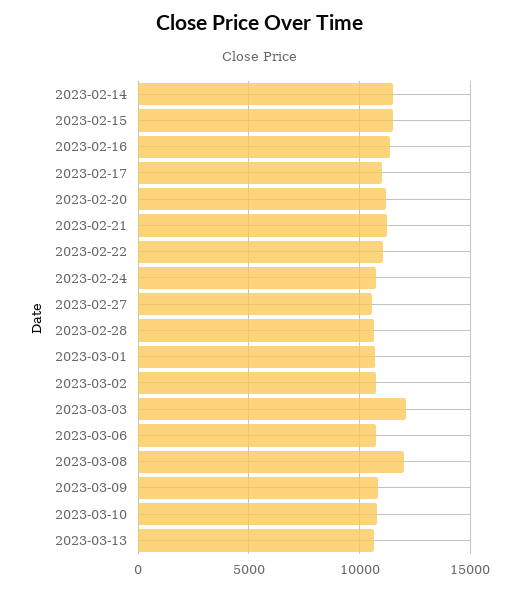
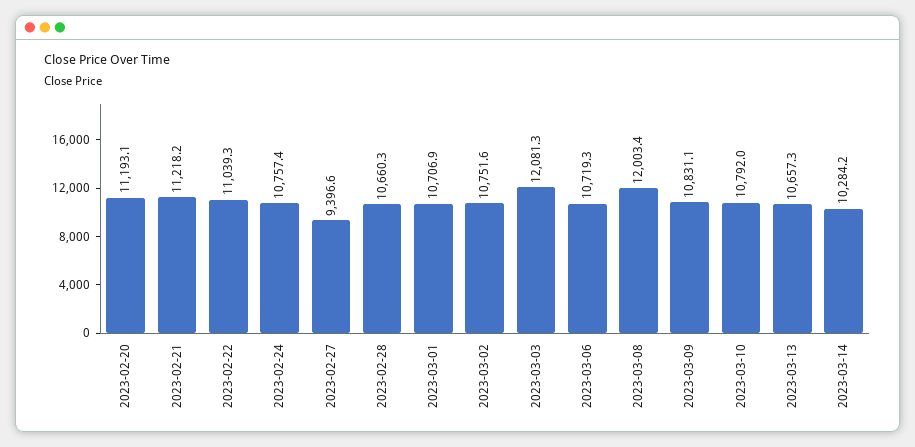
2023-02-14: 11500 -> none
2023-02-15: 11500 -> none
2023-02-16: 11500 -> none
2023-02-17: 11000 -> none
2023-02-27: 10500 -> 9396.6
2023-03-14: none -> 10284.2

